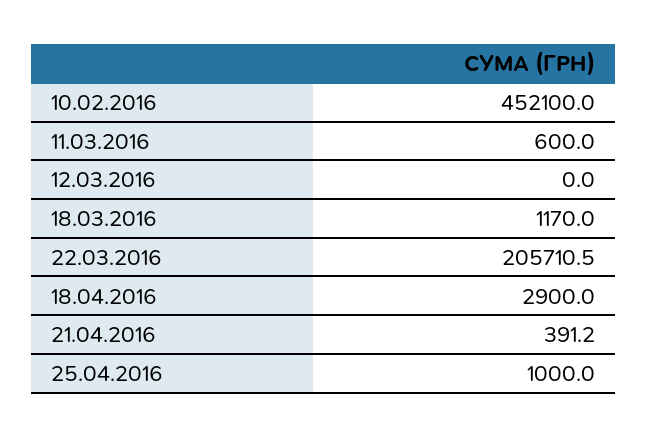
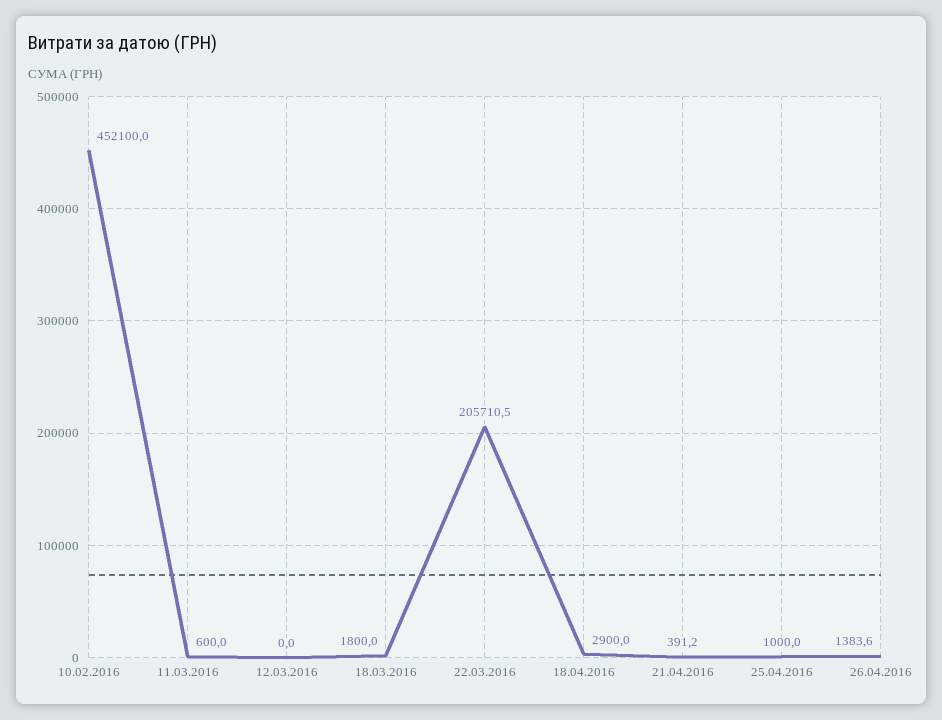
18.03.2016: 1170 -> 1800
26.04.2016: none -> 1383.6

